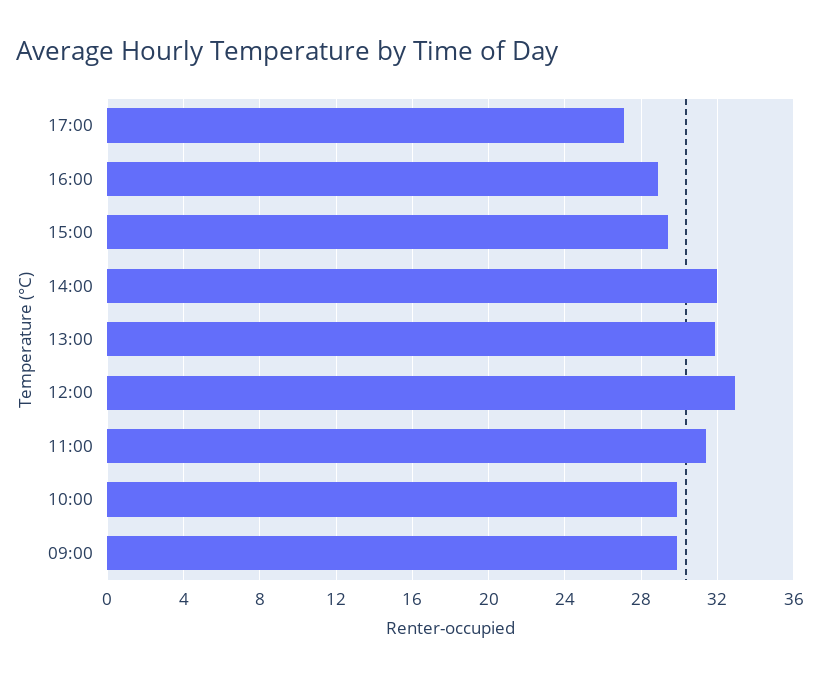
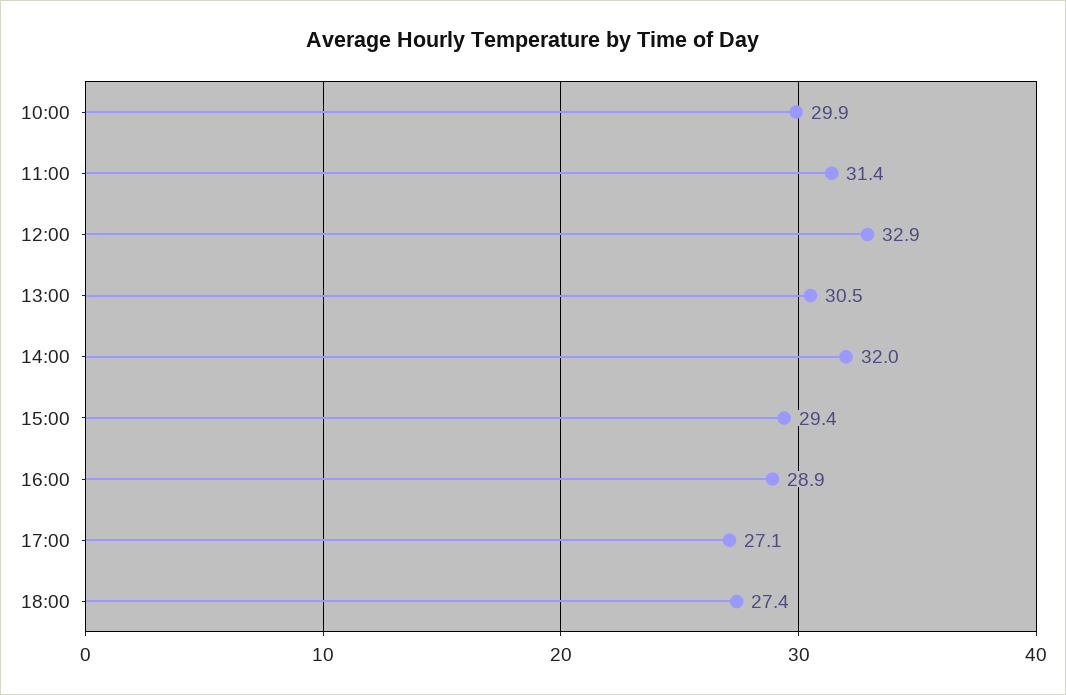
13:00: 32 -> 30.5
09:00: 30 -> none
18:00: none -> 27.4

